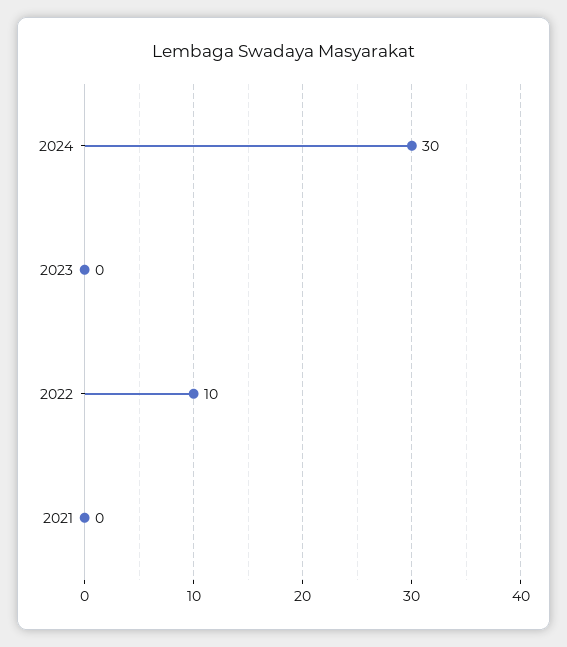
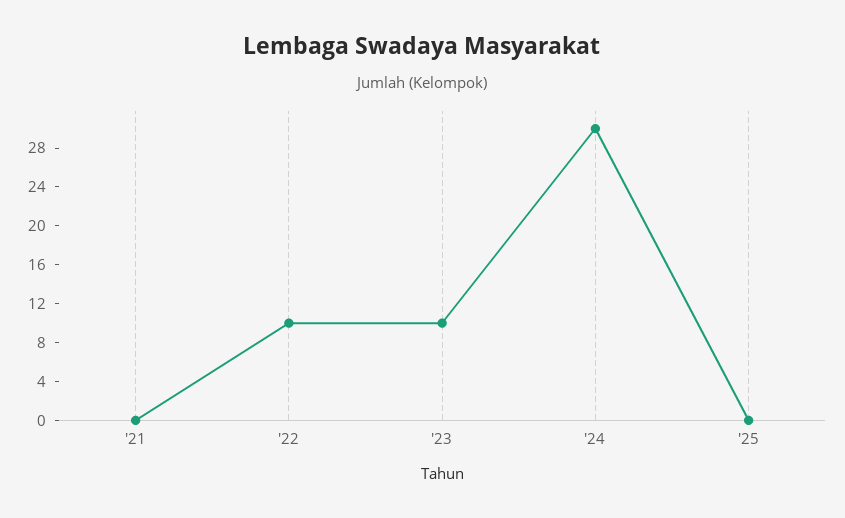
2023: 0 -> 10
'25: none -> 0

